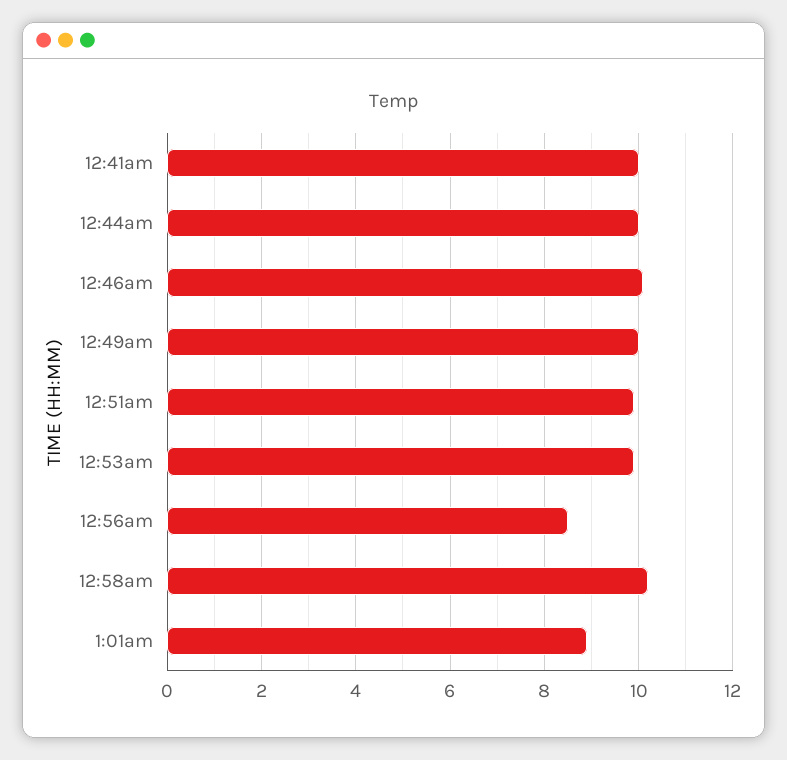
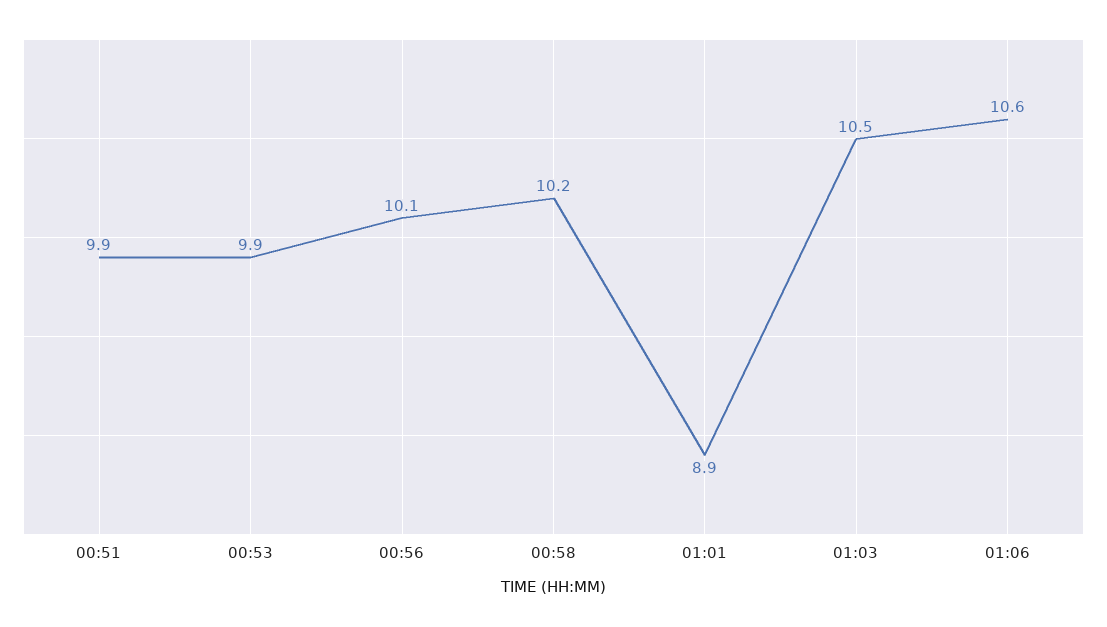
12:41am: 10 -> none
12:44am: 10 -> none
12:46am: 10 -> none
12:49am: 10 -> none
12:56am: 8.5 -> 10.1
01:03: none -> 10.5
01:06: none -> 10.6

